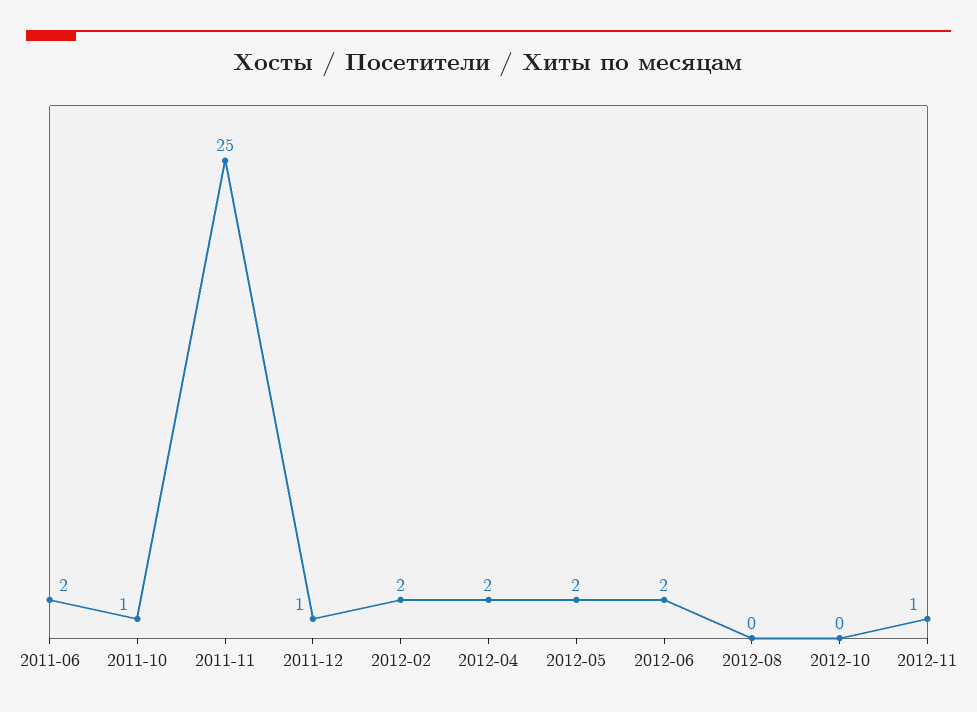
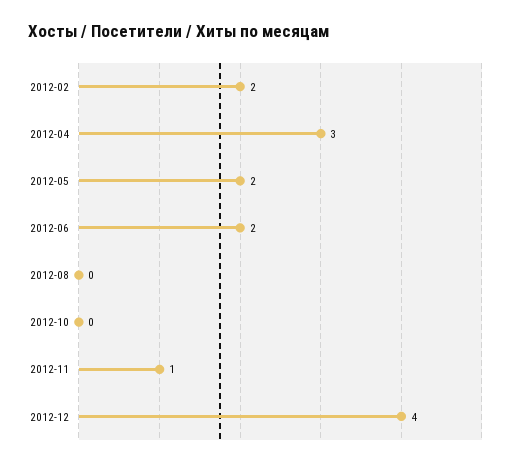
2011-06: 2 -> none
2011-10: 1 -> none
2011-11: 25 -> none
2011-12: 1 -> none
2012-04: 2 -> 3
2012-12: none -> 4

